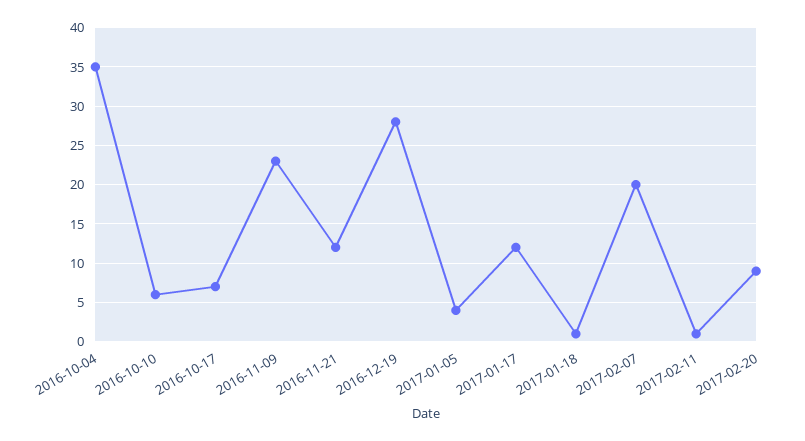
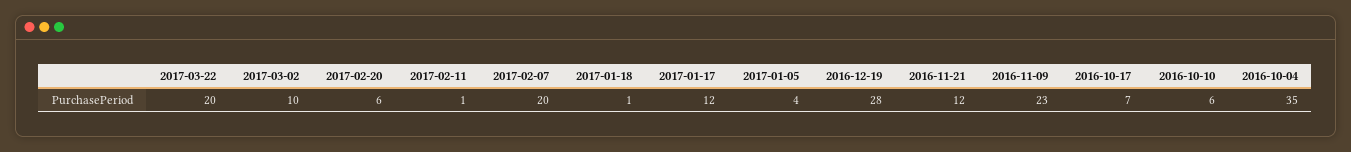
2017-02-20: 9 -> 6
2017-03-22: none -> 20
2017-03-02: none -> 10

